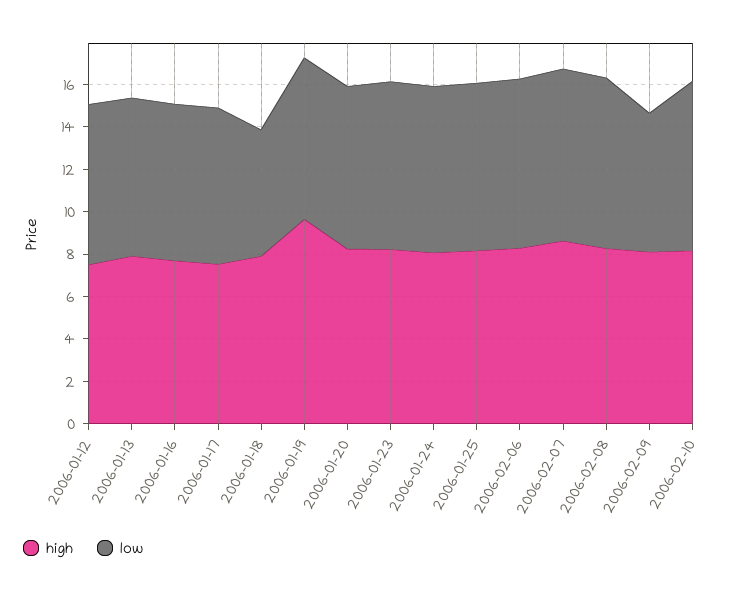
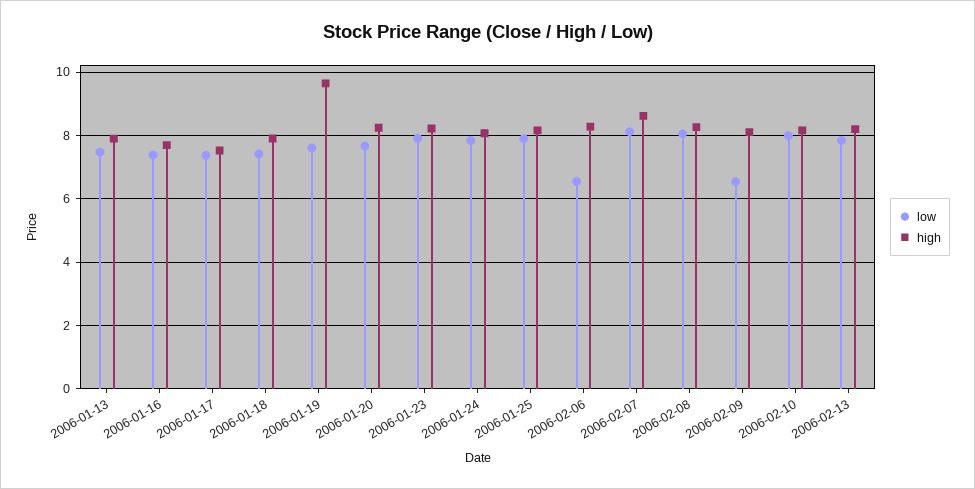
high, 2006-01-12: 7.5 -> none
low, 2006-01-12: 7.5 -> none
low, 2006-01-18: 6 -> 7.4
low, 2006-02-06: 8 -> 6.6
low, 2006-02-13: none -> 7.8
high, 2006-02-13: none -> 8.2

